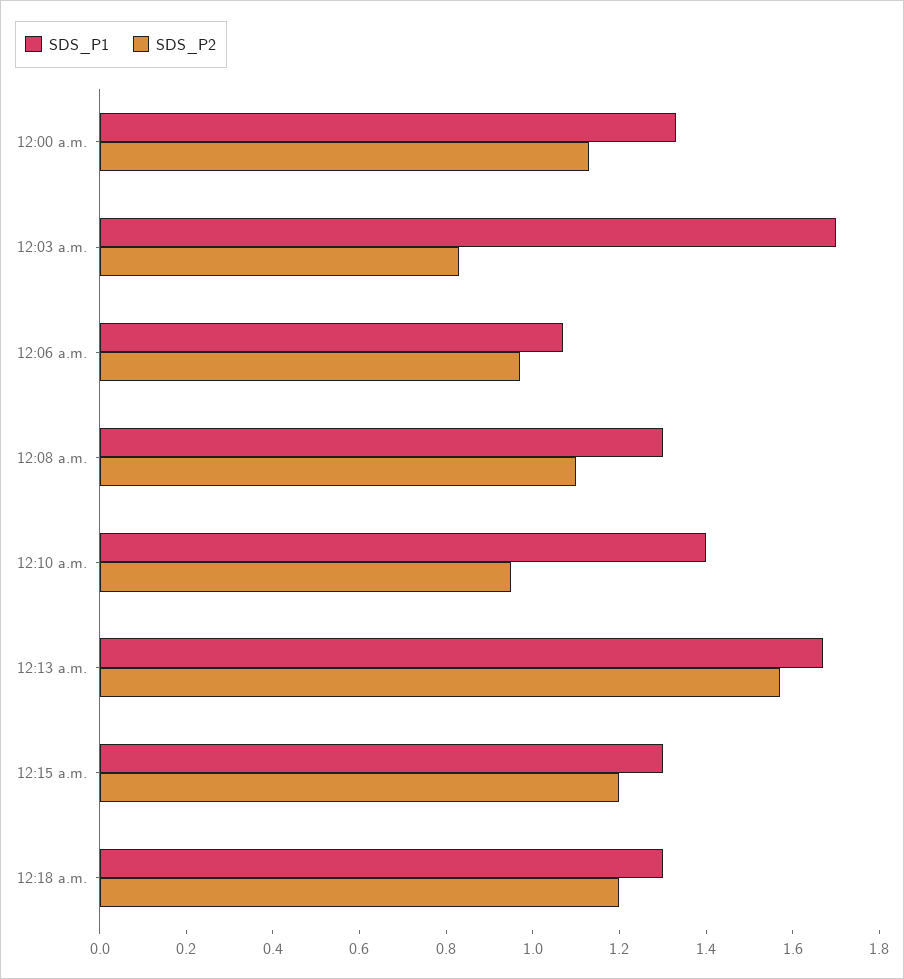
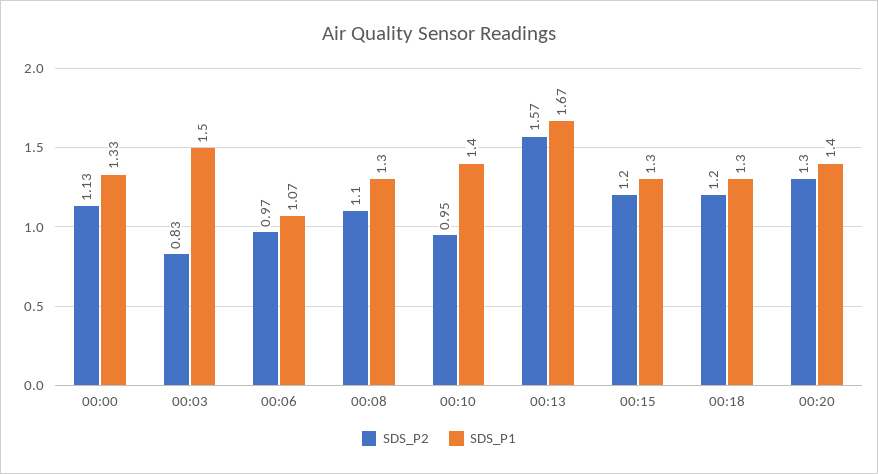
SDS_P1, 12:03 a.m.: 1.7 -> 1.5
SDS_P2, 00:20: none -> 1.3
SDS_P1, 00:20: none -> 1.4

